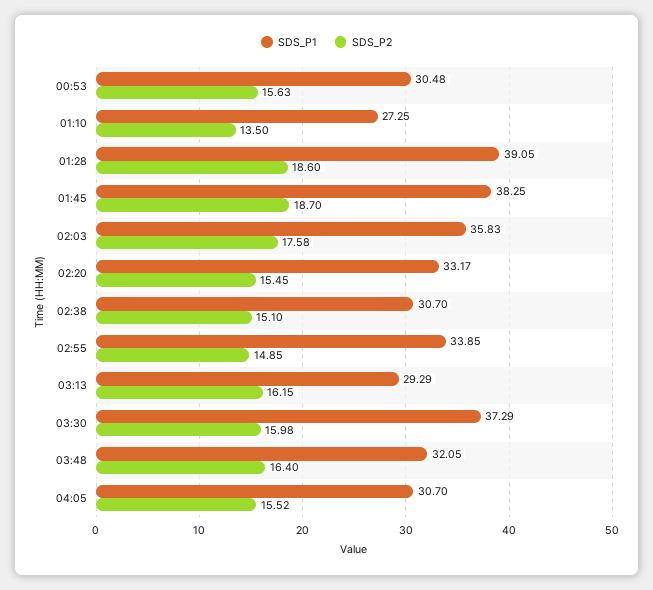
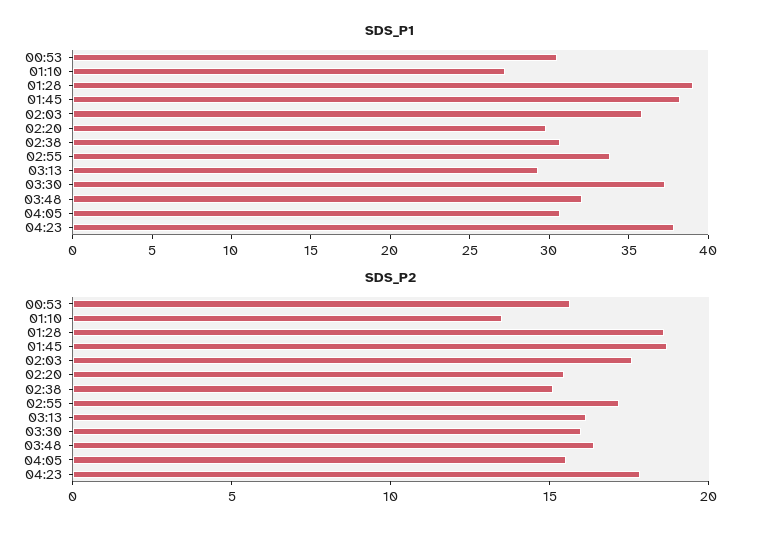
SDS_P1, 02:20: 33.17 -> 30
SDS_P2, 02:55: 14.85 -> 17
SDS_P1, 04:23: none -> 38
SDS_P2, 04:23: none -> 18

